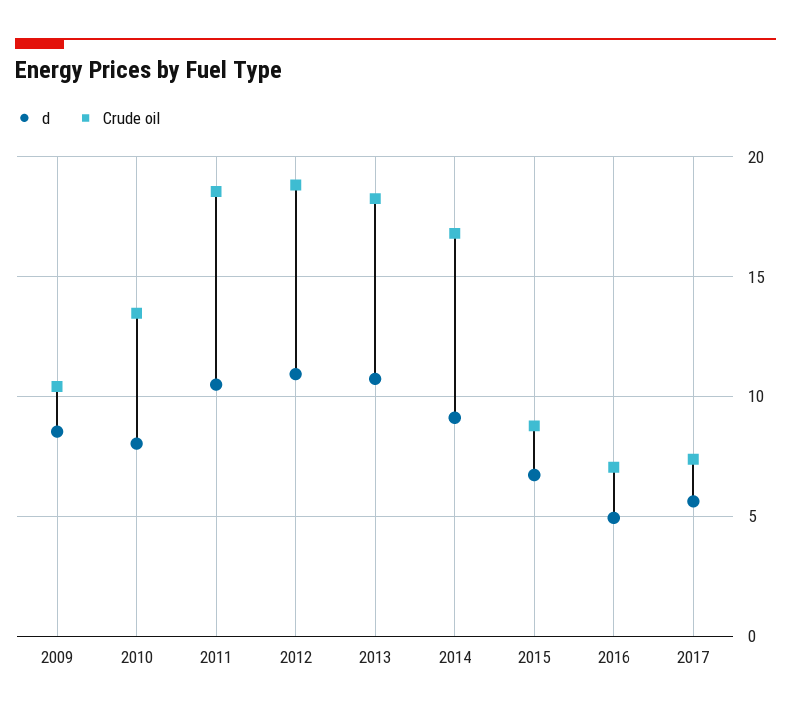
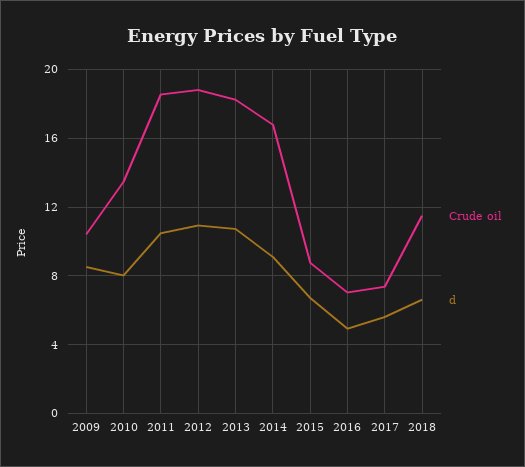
Crude oil, 2018: none -> 11.5
d, 2018: none -> 6.5

